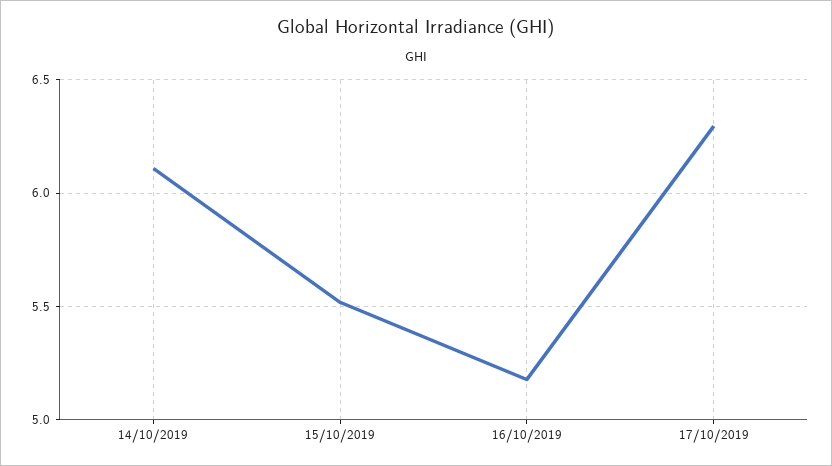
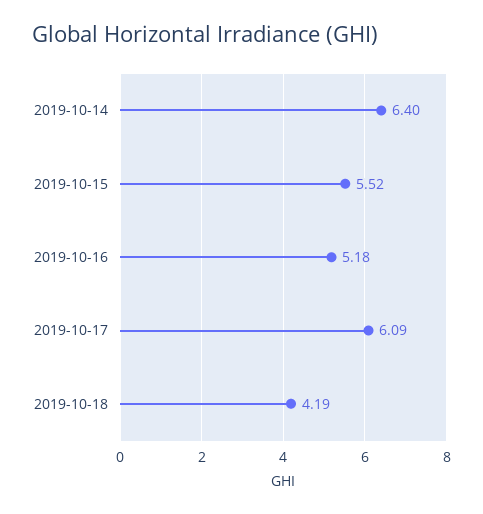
14/10/2019: 6.1 -> 6.4
17/10/2019: 6.3 -> 6.09
2019-10-18: none -> 4.19

